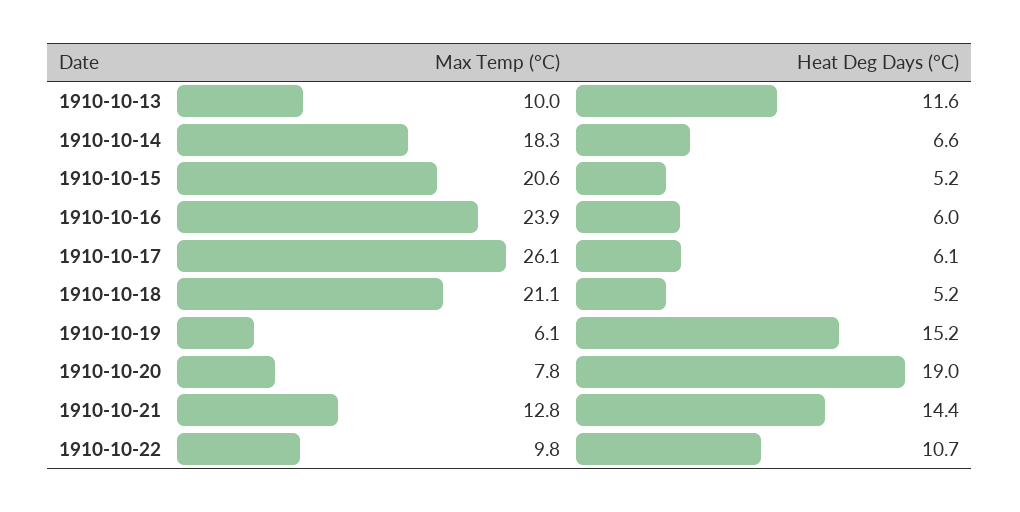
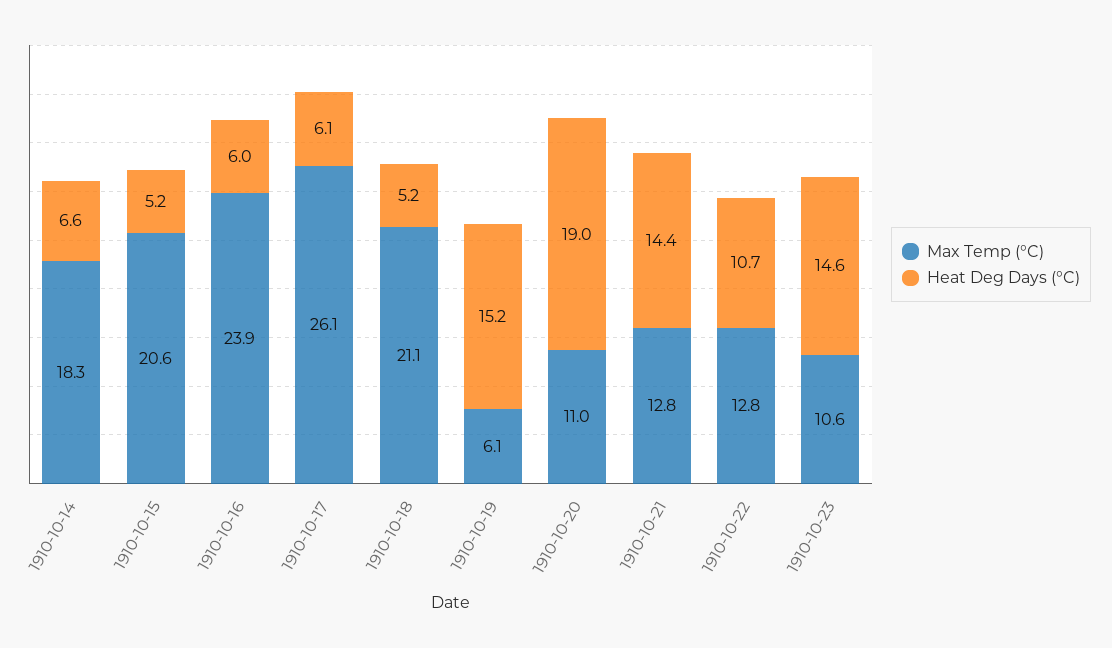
Max Temp (°C), 1910-10-13: 10 -> none
Heat Deg Days (°C), 1910-10-13: 11.6 -> none
Max Temp (°C), 1910-10-20: 7.8 -> 11
Max Temp (°C), 1910-10-22: 9.8 -> 12.8
Max Temp (°C), 1910-10-23: none -> 10.6
Heat Deg Days (°C), 1910-10-23: none -> 14.6

